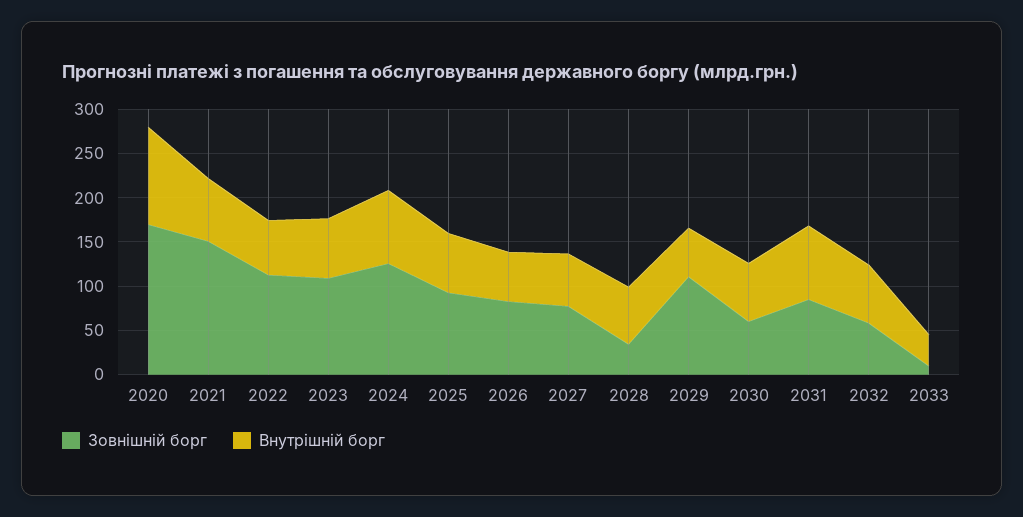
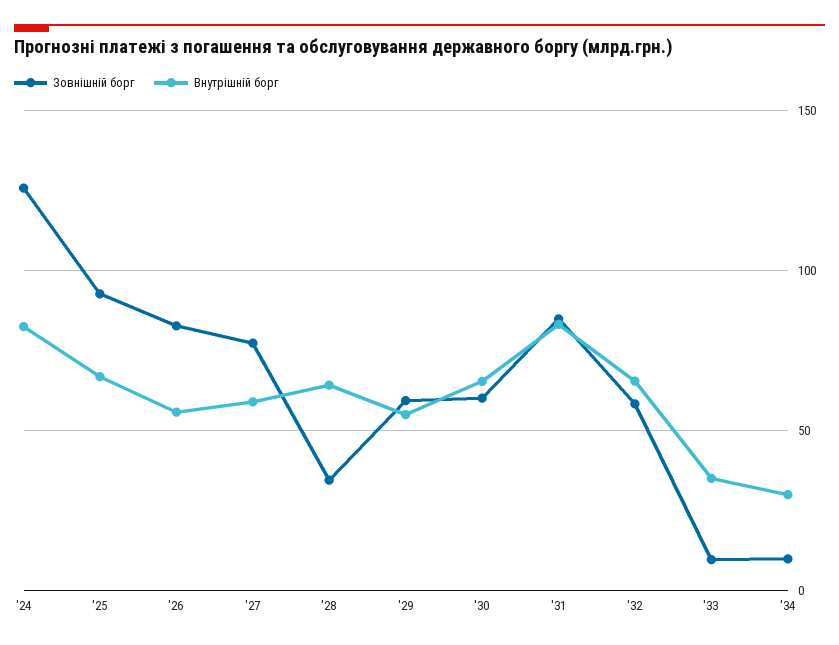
Зовнішній борг, 2020: 170 -> none
Внутрішній борг, 2020: 110 -> none
Зовнішній борг, 2021: 150 -> none
Внутрішній борг, 2021: 70 -> none
Зовнішній борг, 2022: 110 -> none
Внутрішній борг, 2022: 60 -> none
Зовнішній борг, 2023: 110 -> none
Внутрішній борг, 2023: 70 -> none
Зовнішній борг, 2029: 110 -> 60
Зовнішній борг, '34: none -> 10
Внутрішній борг, '34: none -> 30

